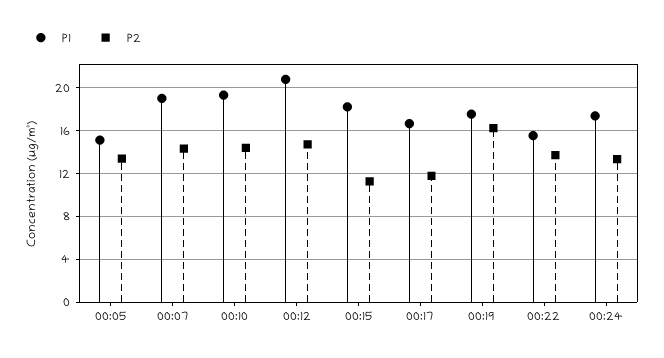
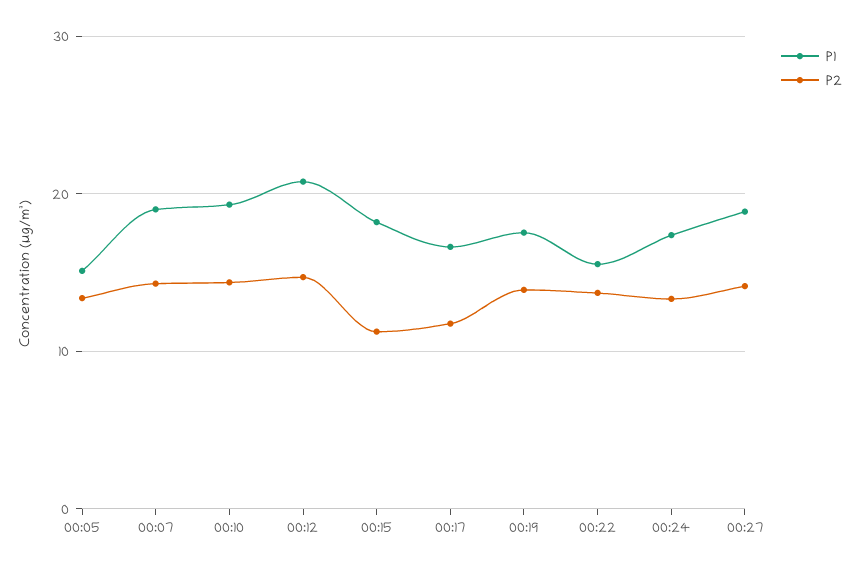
P2, 00:19: 16 -> 14
P1, 00:27: none -> 19
P2, 00:27: none -> 14

